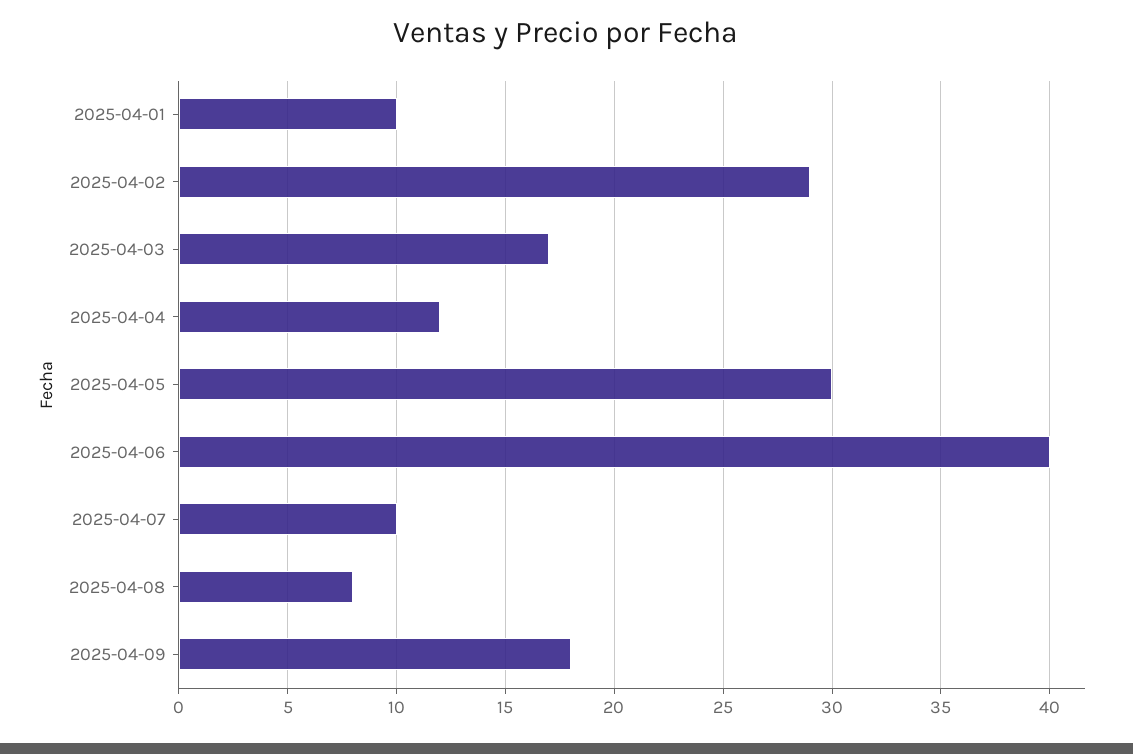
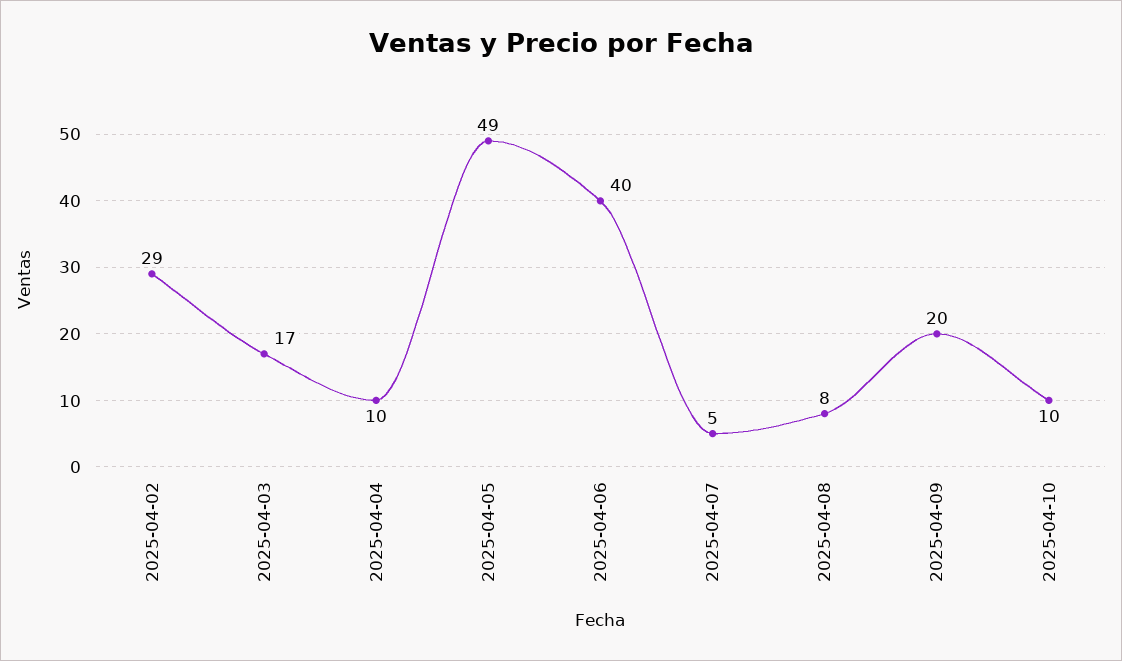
2025-04-01: 10 -> none
2025-04-04: 12 -> 10
2025-04-05: 30 -> 49
2025-04-07: 10 -> 5
2025-04-09: 18 -> 20
2025-04-10: none -> 10

